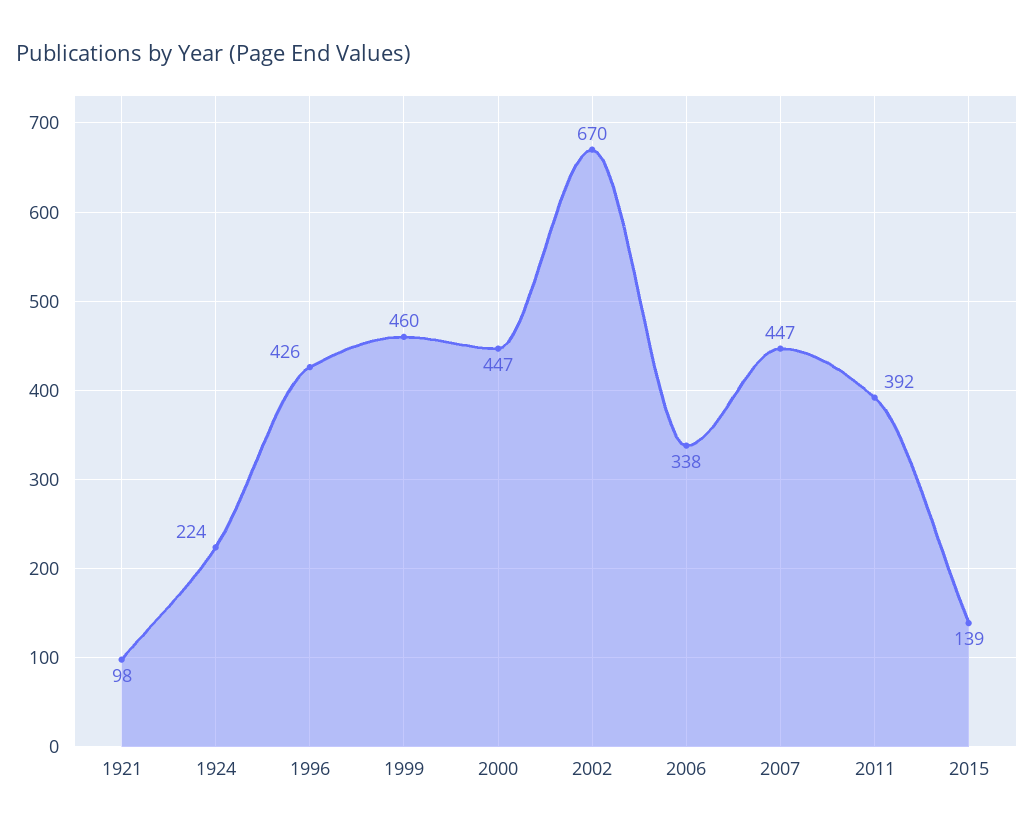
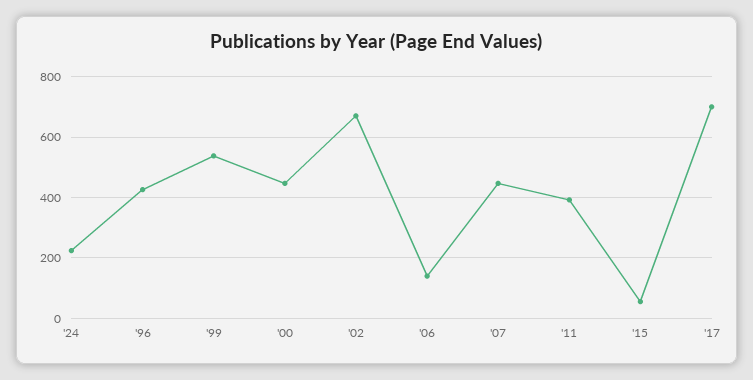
1921: 98 -> none
1999: 460 -> 540
2006: 338 -> 140
2015: 139 -> 60
'17: none -> 700

